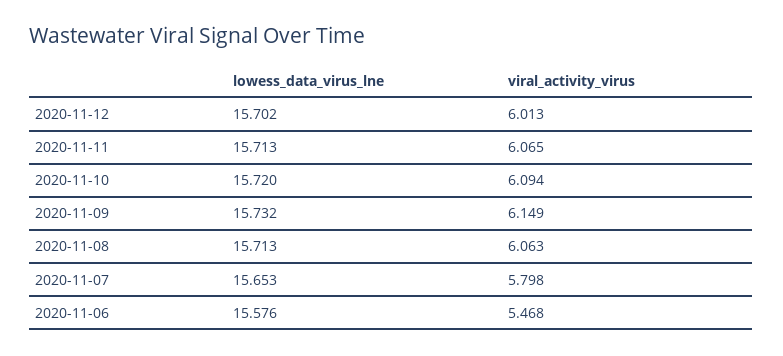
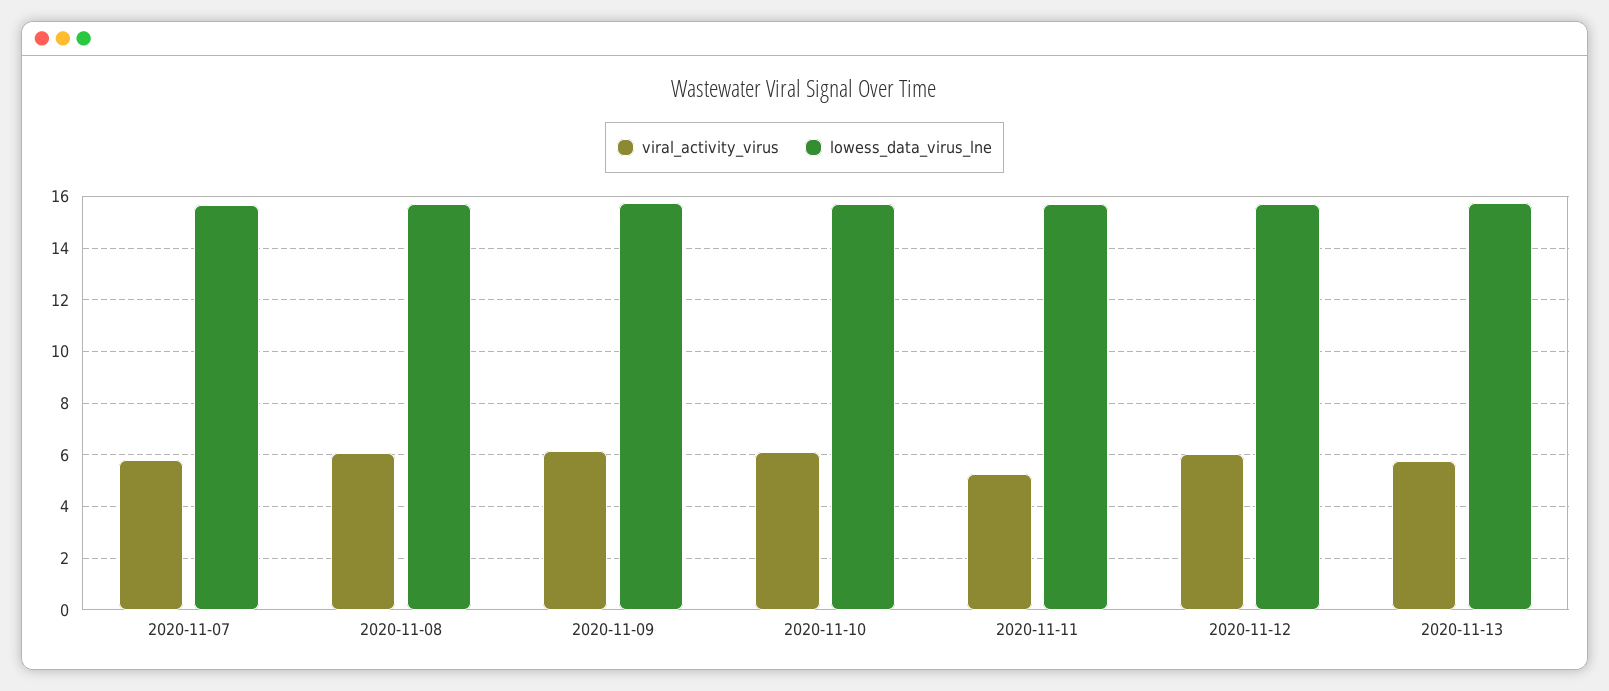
viral_activity_virus, 2020-11-11: 6.065 -> 5.25
lowess_data_virus_lne, 2020-11-06: 15.576 -> none
viral_activity_virus, 2020-11-06: 5.468 -> none
viral_activity_virus, 2020-11-13: none -> 5.75
lowess_data_virus_lne, 2020-11-13: none -> 15.75

